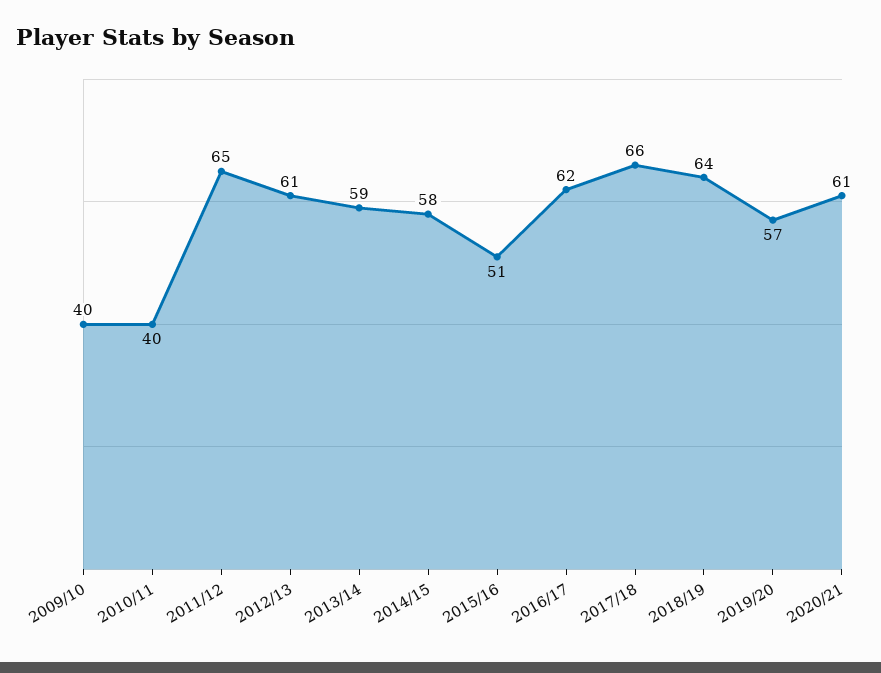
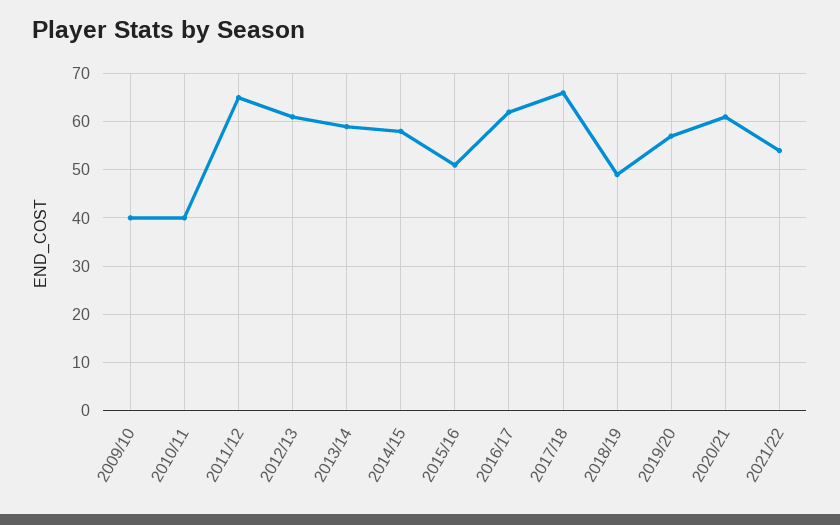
2018/19: 64 -> 50
2021/22: none -> 55

